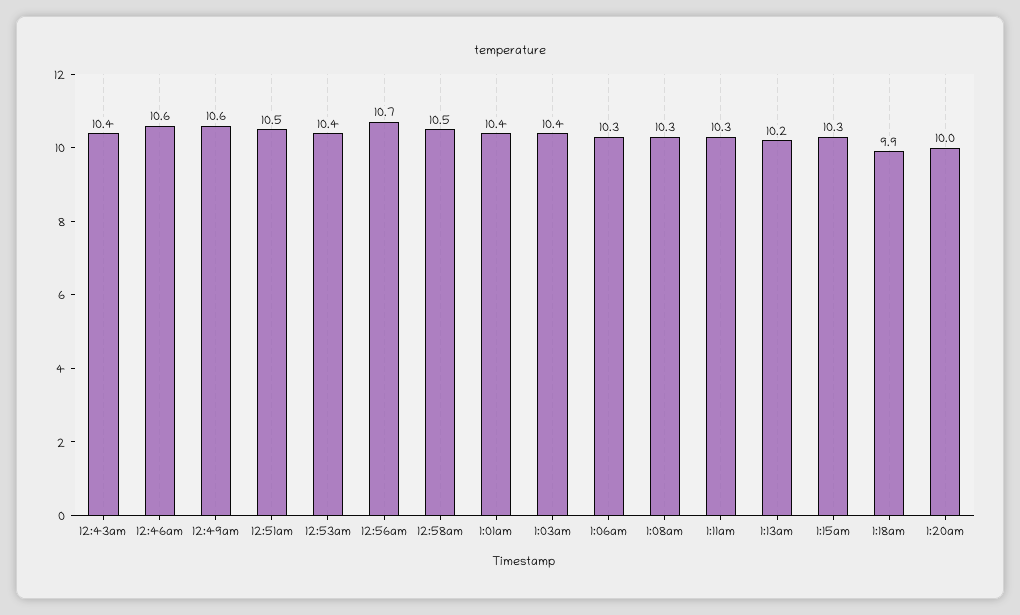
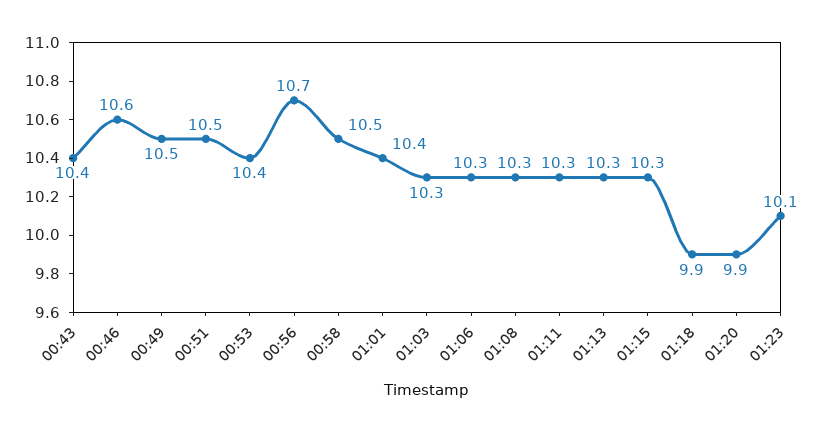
12:49am: 10.6 -> 10.5
1:03am: 10.4 -> 10.3
1:13am: 10.2 -> 10.3
1:20am: 10 -> 9.9
01:23: none -> 10.1

